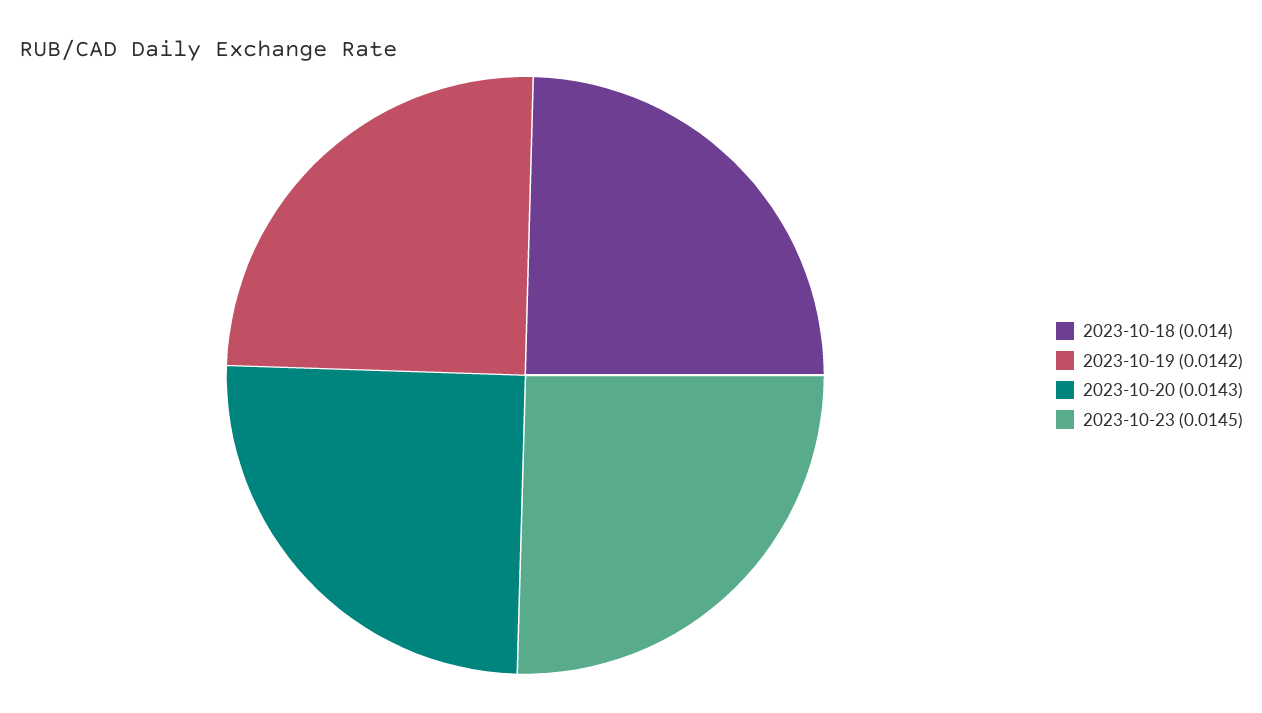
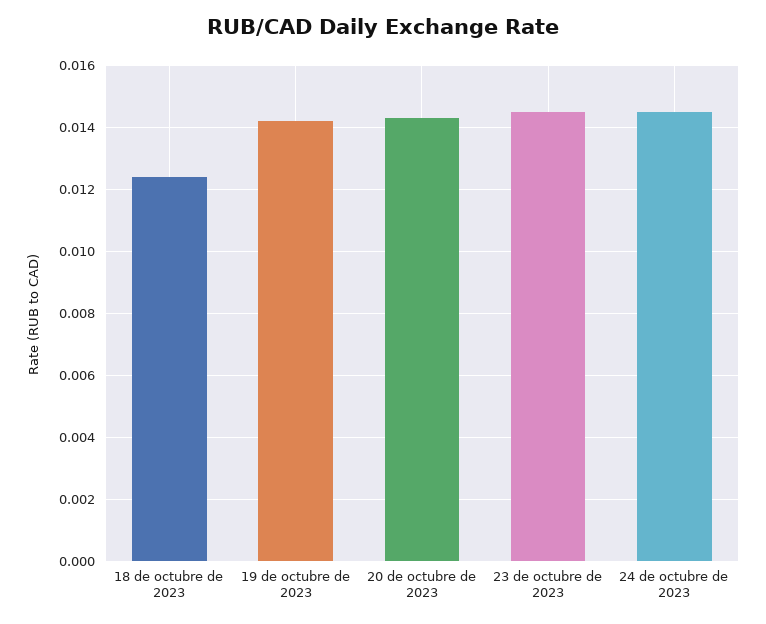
2023-10-18: 0.014 -> 0.0125
24 de octubre de 2023: none -> 0.0145

